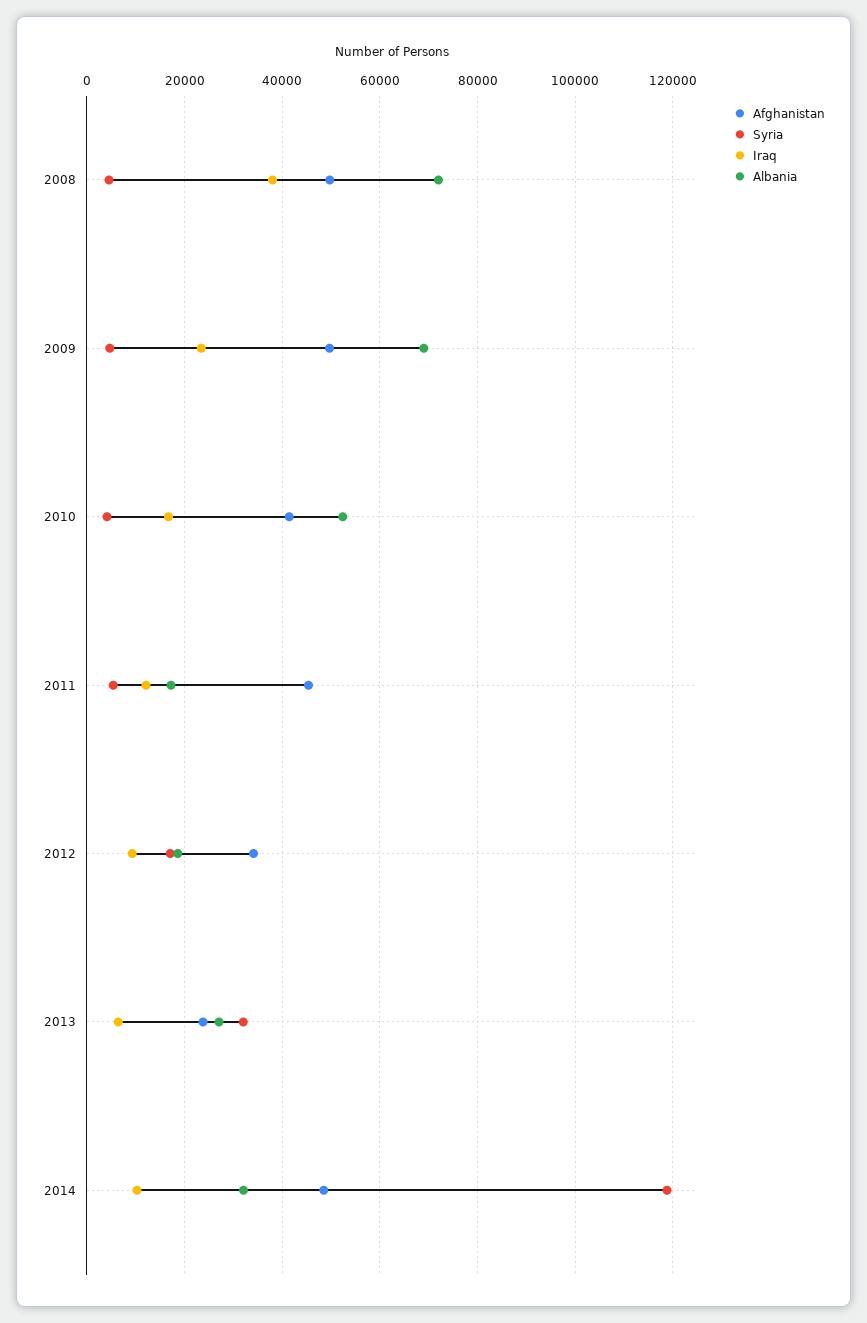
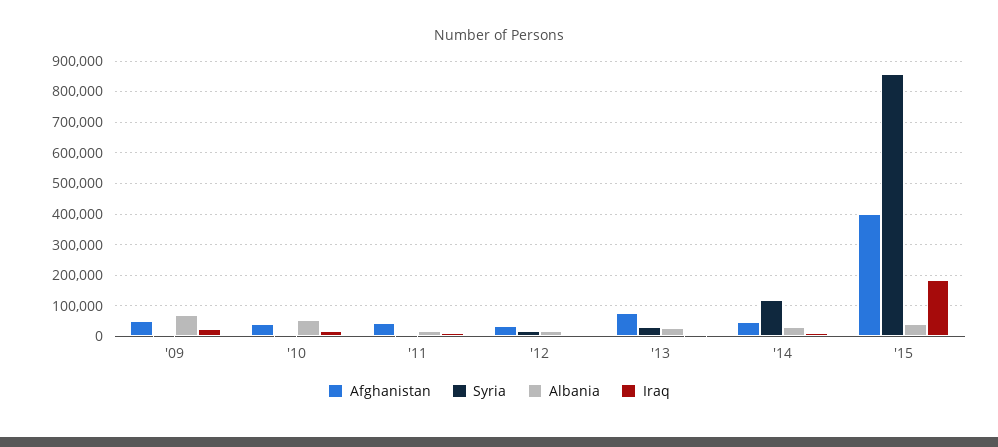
Afghanistan, 2008: 50000 -> none
Syria, 2008: 4000 -> none
Iraq, 2008: 38000 -> none
Albania, 2008: 72000 -> none
Afghanistan, 2013: 24000 -> 80000
Afghanistan, '15: none -> 400000
Syria, '15: none -> 860000
Albania, '15: none -> 40000
Iraq, '15: none -> 180000

